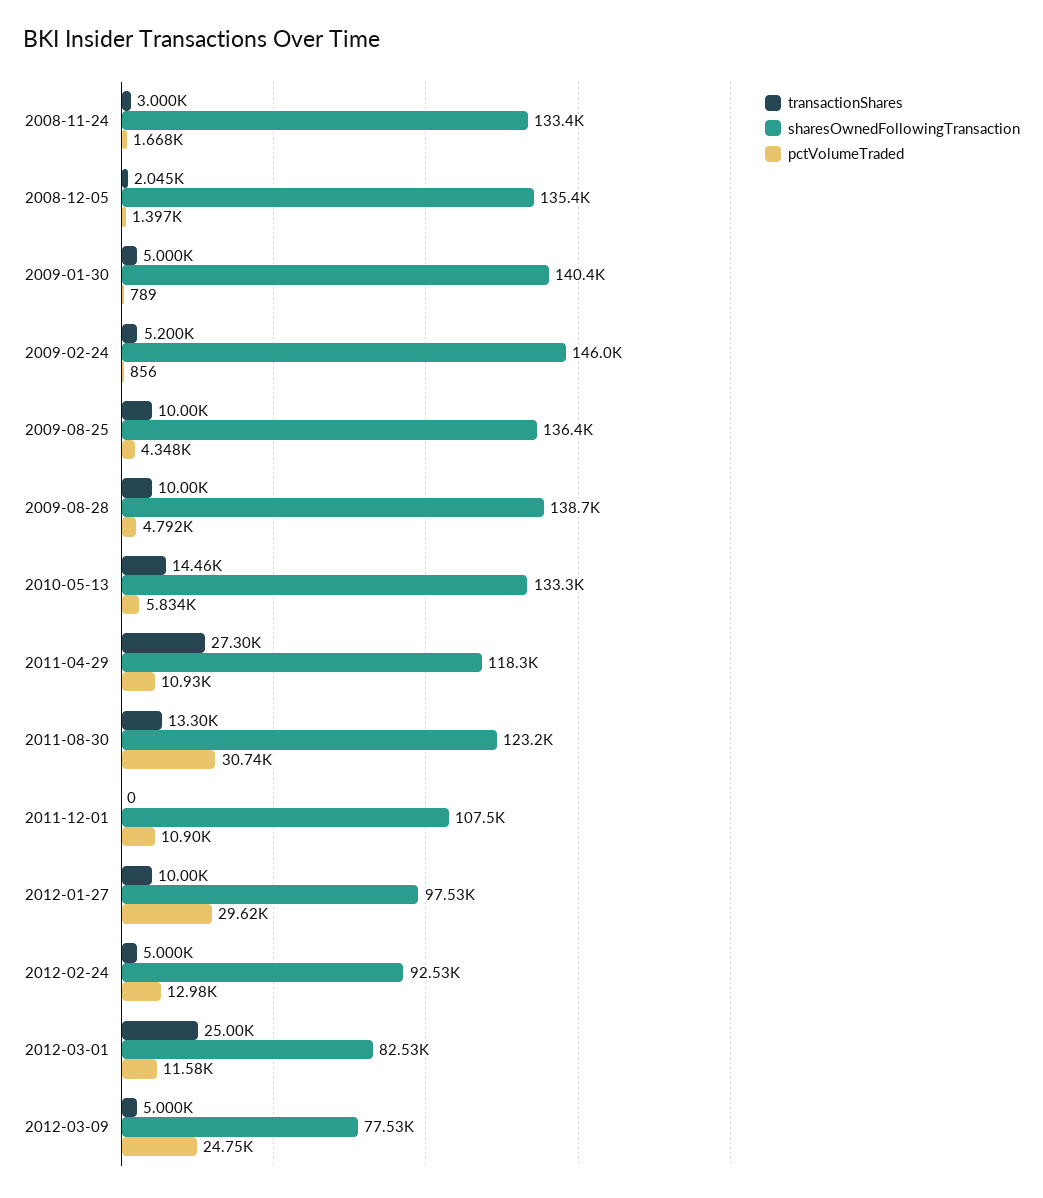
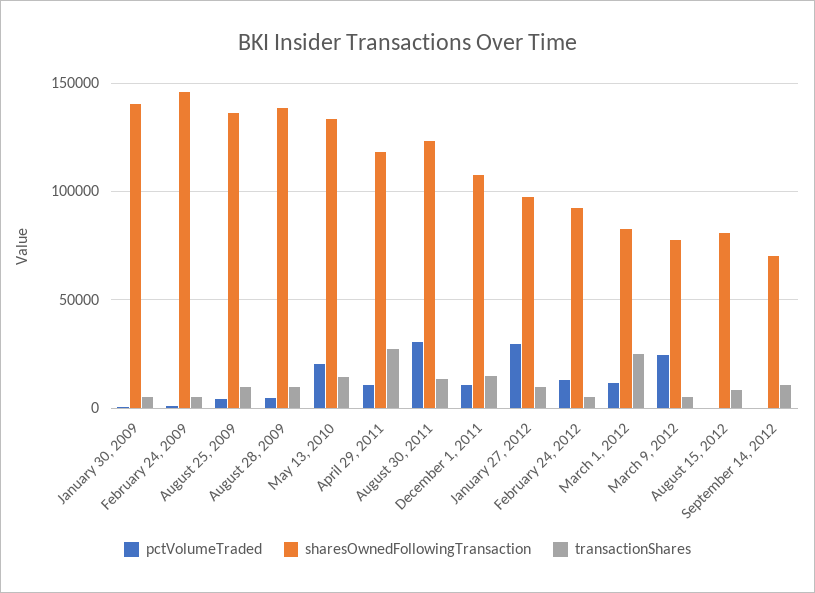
transactionShares, 2008-11-24: 3000 -> none
sharesOwnedFollowingTransaction, 2008-11-24: 133400 -> none
pctVolumeTraded, 2008-11-24: 1668 -> none
transactionShares, 2008-12-05: 2045 -> none
sharesOwnedFollowingTransaction, 2008-12-05: 135400 -> none
pctVolumeTraded, 2008-12-05: 1397 -> none
pctVolumeTraded, 2010-05-13: 5834 -> 20000
transactionShares, 2011-12-01: 0 -> 15000
pctVolumeTraded, August 15, 2012: none -> 0
sharesOwnedFollowingTransaction, August 15, 2012: none -> 80000
transactionShares, August 15, 2012: none -> 10000
pctVolumeTraded, September 14, 2012: none -> 0
sharesOwnedFollowingTransaction, September 14, 2012: none -> 70000
transactionShares, September 14, 2012: none -> 10000

